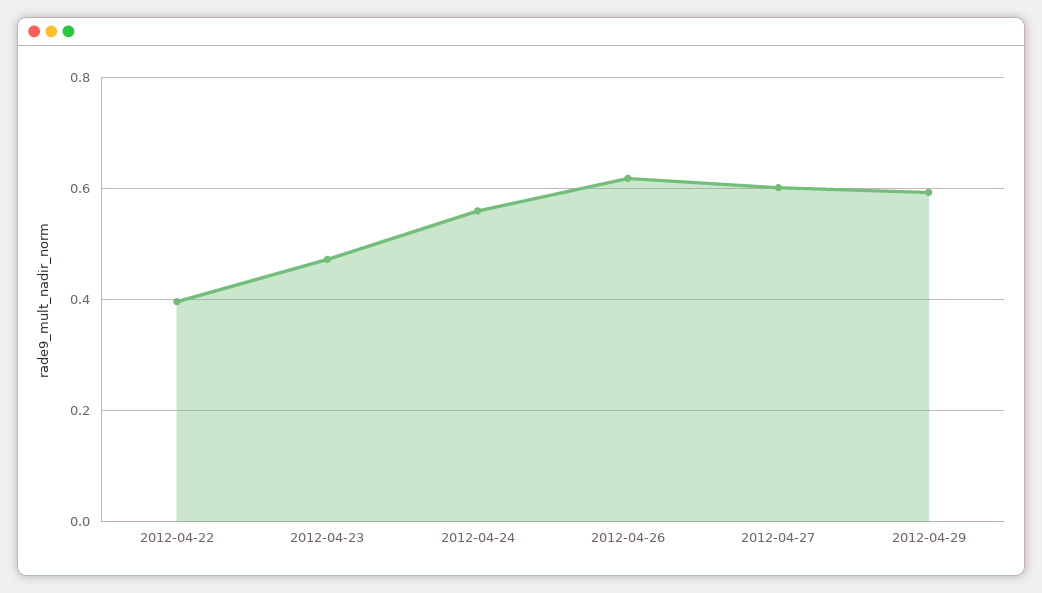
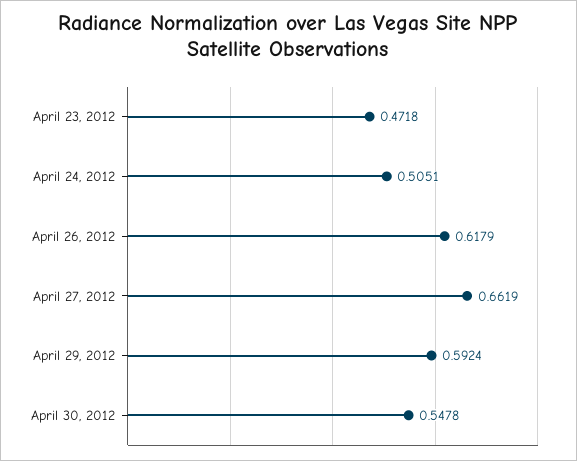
2012-04-22: 0.4 -> none
2012-04-24: 0.56 -> 0.5051
2012-04-27: 0.6 -> 0.6619
April 30, 2012: none -> 0.5478

